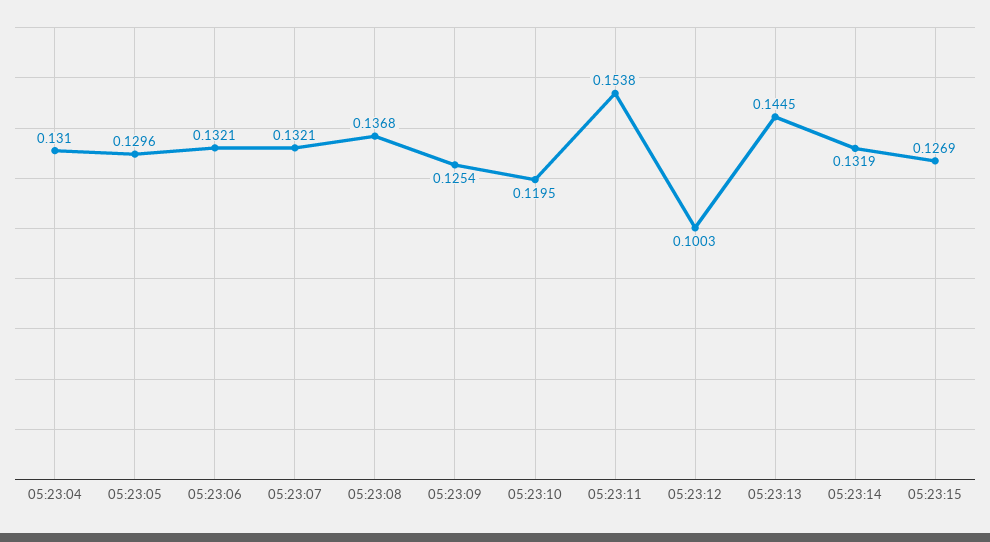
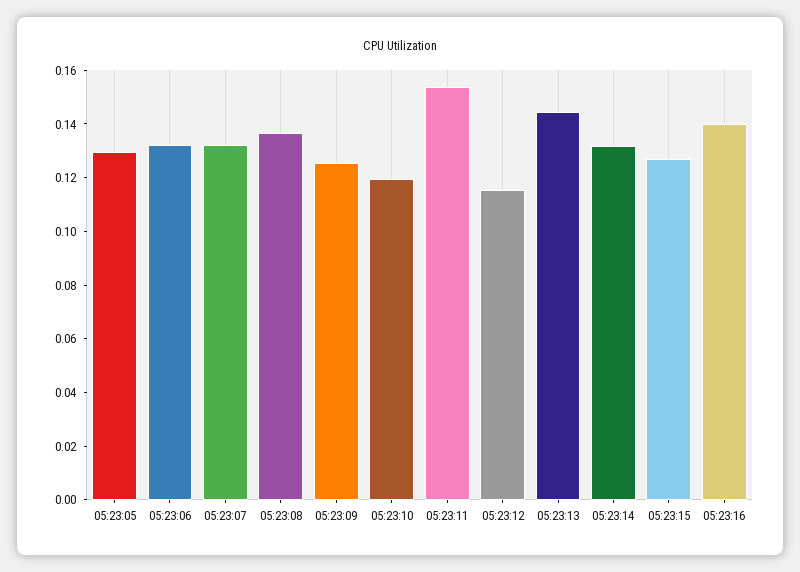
05:23:04: 0.131 -> none
05:23:12: 0.1003 -> 0.115
05:23:16: none -> 0.14

